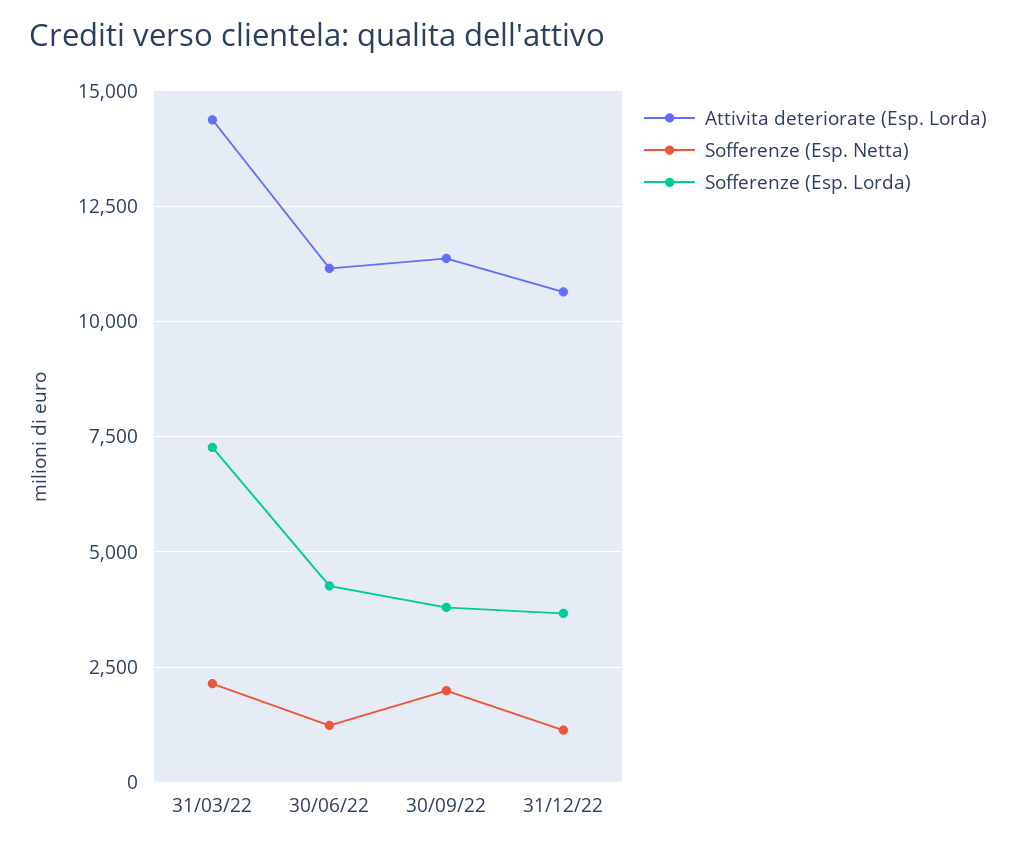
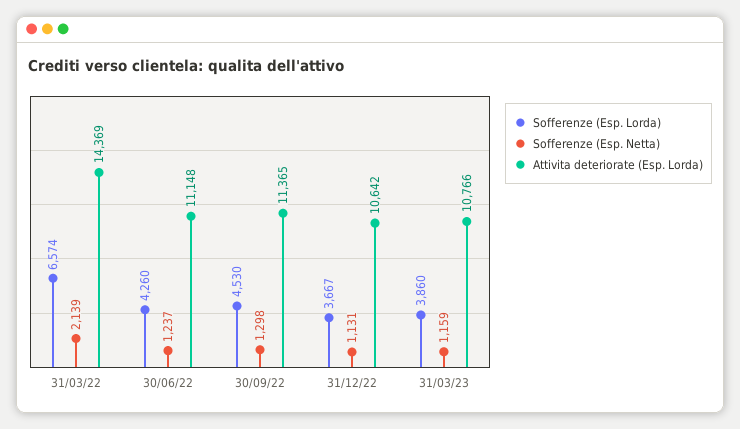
Sofferenze (Esp. Lorda), 31/03/22: 7250 -> 6574
Sofferenze (Esp. Netta), 30/09/22: 2000 -> 1298
Sofferenze (Esp. Lorda), 30/09/22: 3750 -> 4530
Sofferenze (Esp. Lorda), 31/03/23: none -> 3860
Sofferenze (Esp. Netta), 31/03/23: none -> 1159
Attivita deteriorate (Esp. Lorda), 31/03/23: none -> 10766

